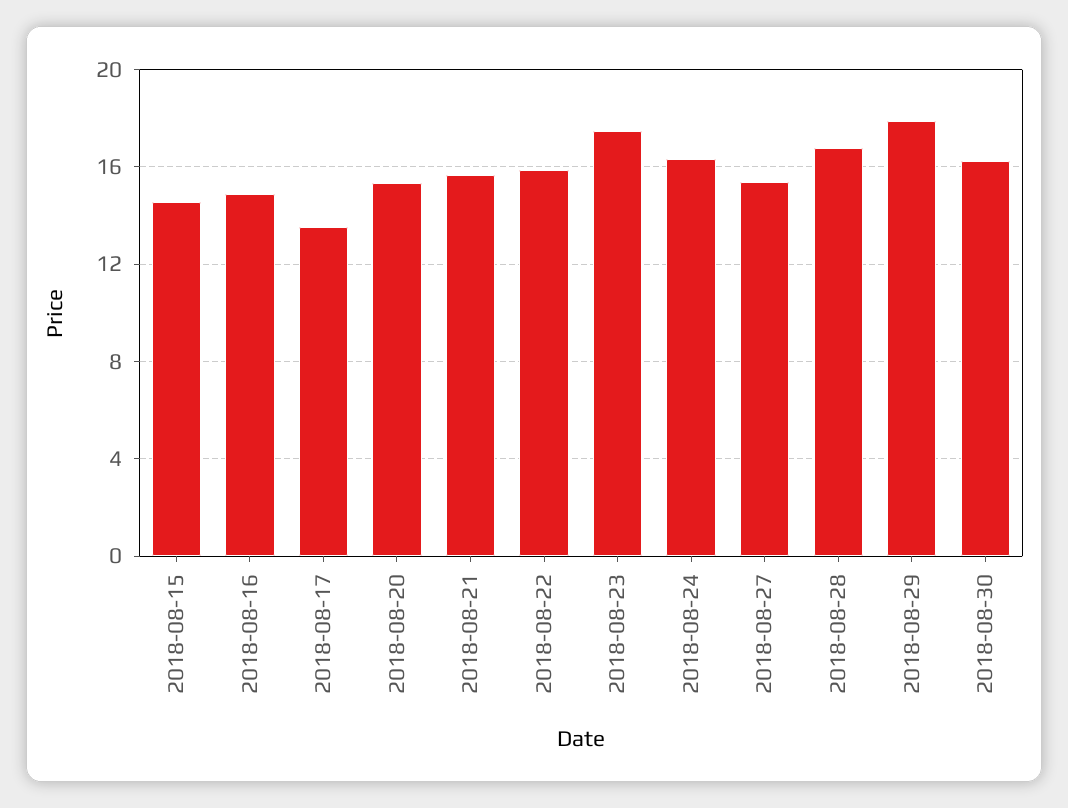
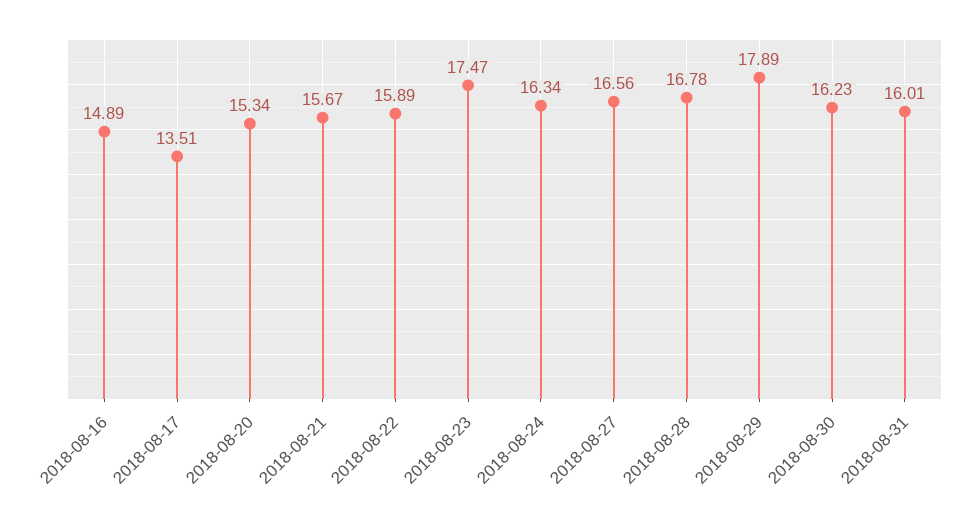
2018-08-15: 14.5 -> none
2018-08-27: 15.5 -> 16.56
2018-08-31: none -> 16.01

